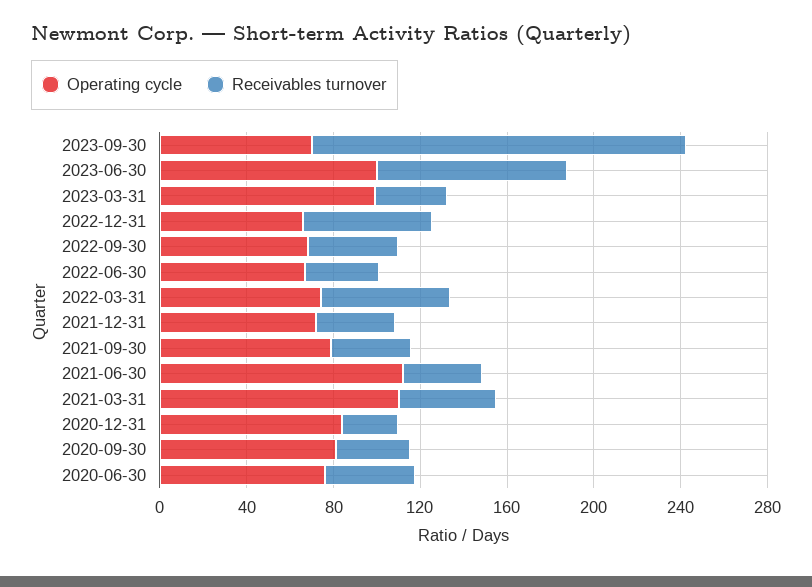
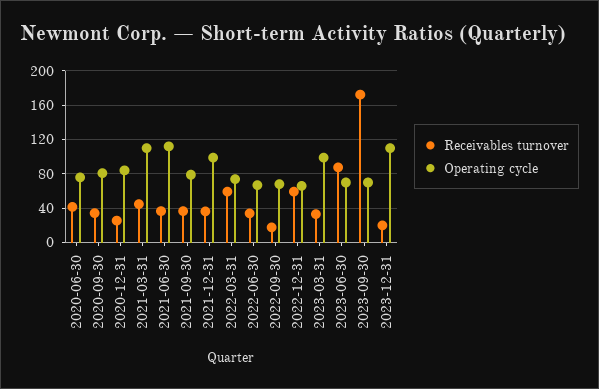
Operating cycle, 2023-06-30: 100 -> 70
Receivables turnover, 2022-09-30: 40 -> 20
Operating cycle, 2021-12-31: 70 -> 100
Receivables turnover, 2023-12-31: none -> 20
Operating cycle, 2023-12-31: none -> 110

